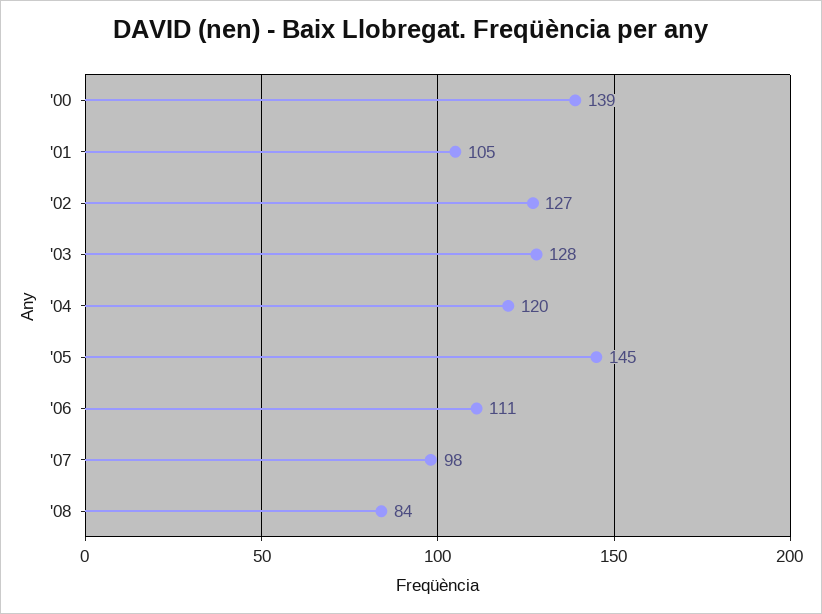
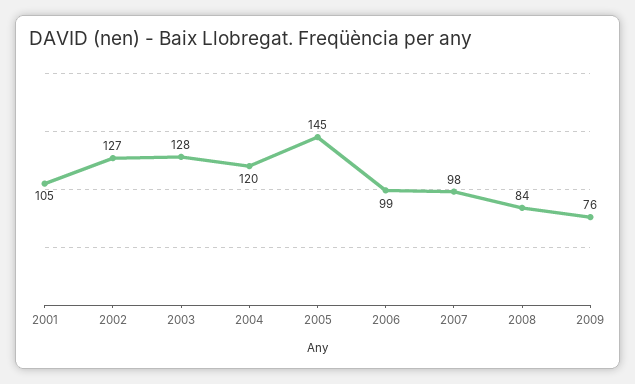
'00: 139 -> none
'06: 111 -> 99
2009: none -> 76

